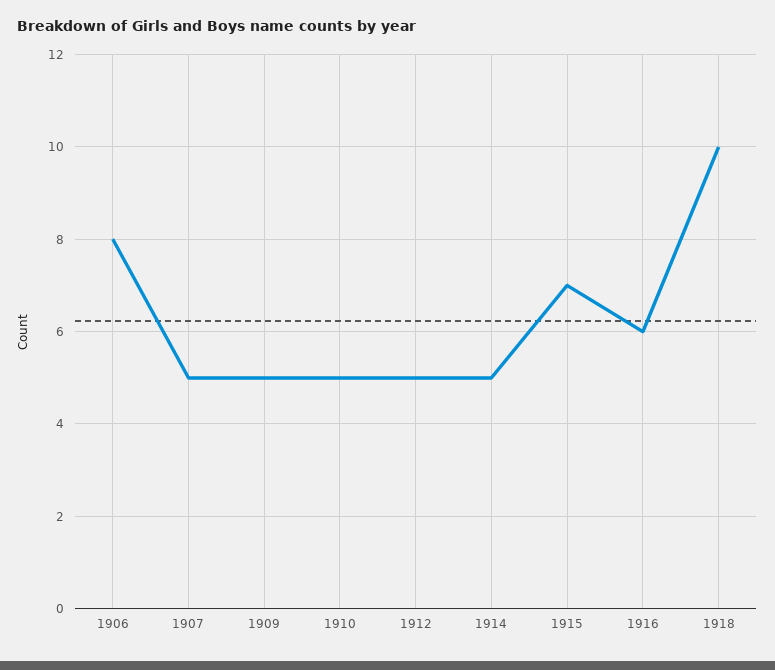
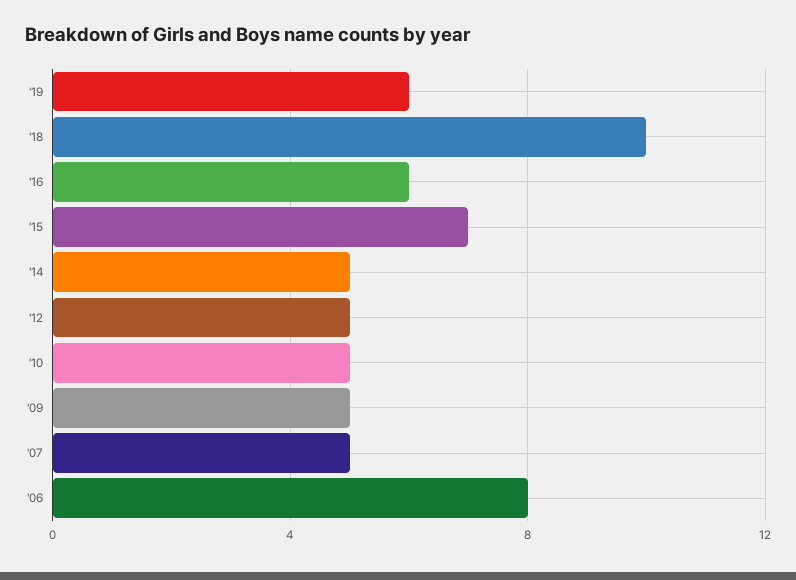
'19: none -> 6

